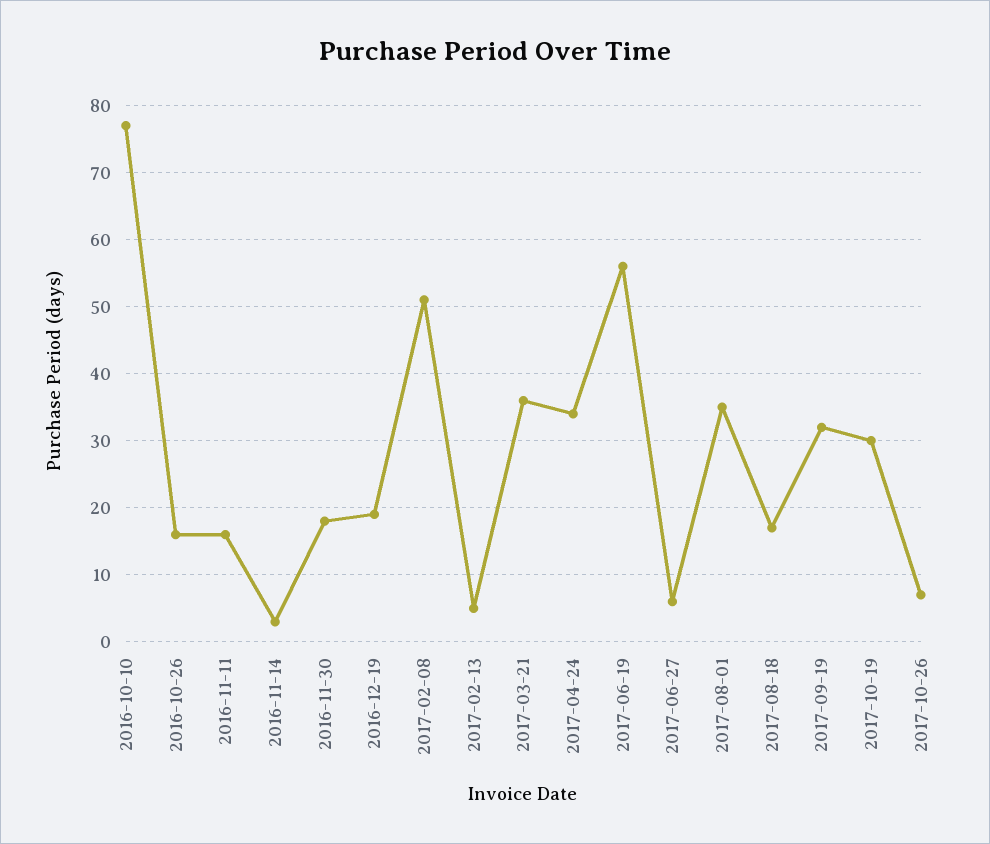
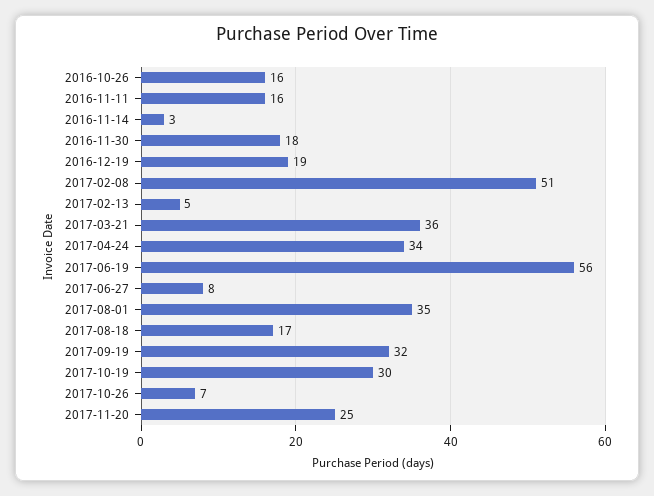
2016-10-10: 77 -> none
2017-06-27: 6 -> 8
2017-11-20: none -> 25

